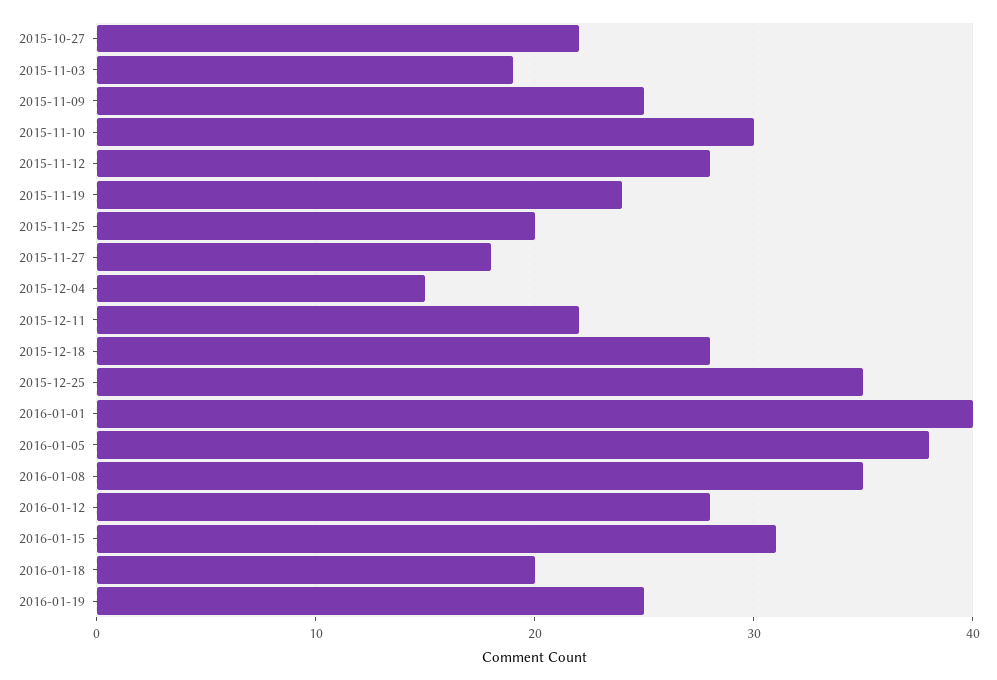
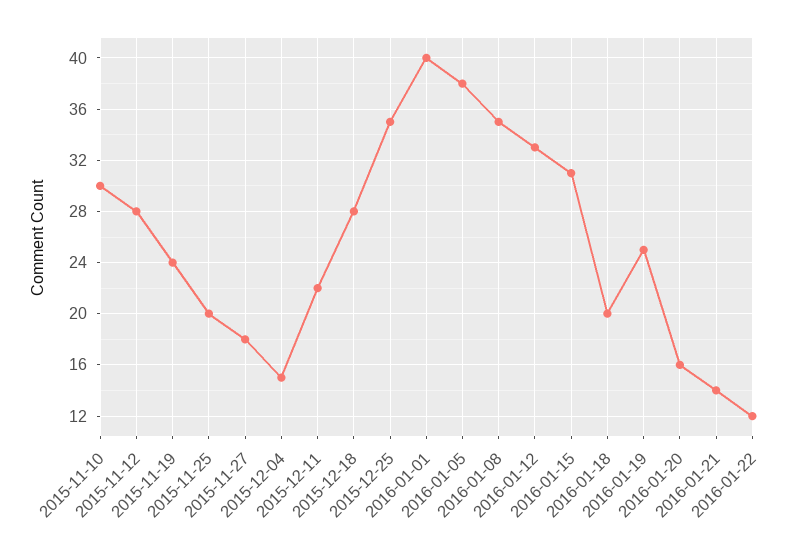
2015-10-27: 22 -> none
2015-11-03: 19 -> none
2015-11-09: 25 -> none
2016-01-12: 28 -> 33
2016-01-20: none -> 16
2016-01-21: none -> 14
2016-01-22: none -> 12

